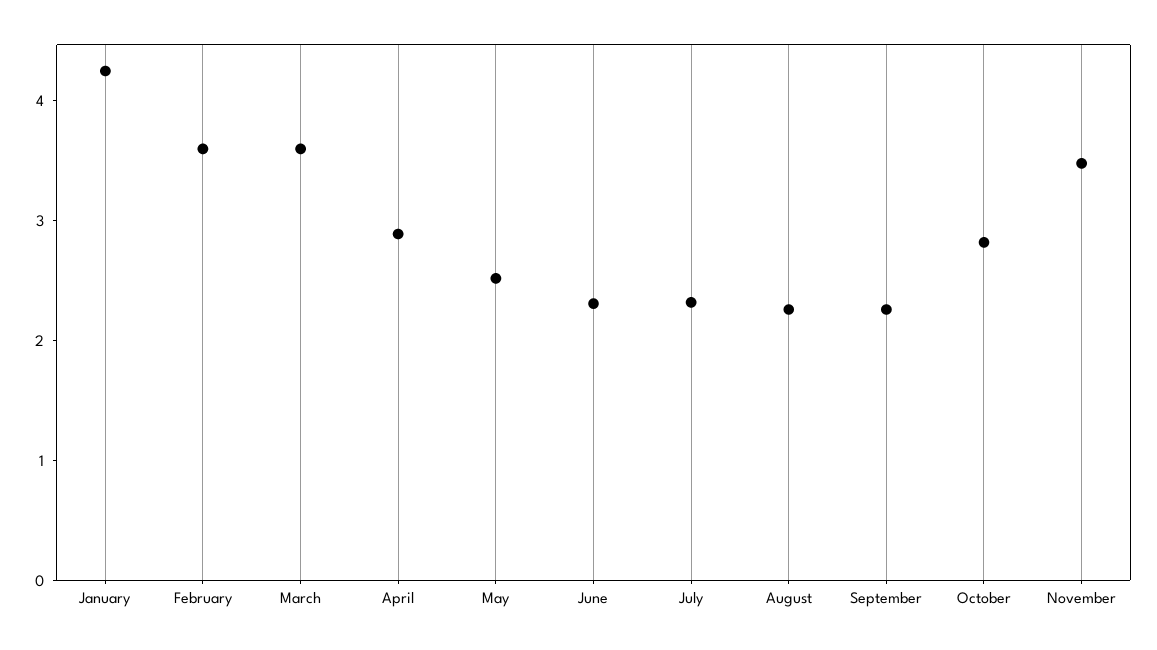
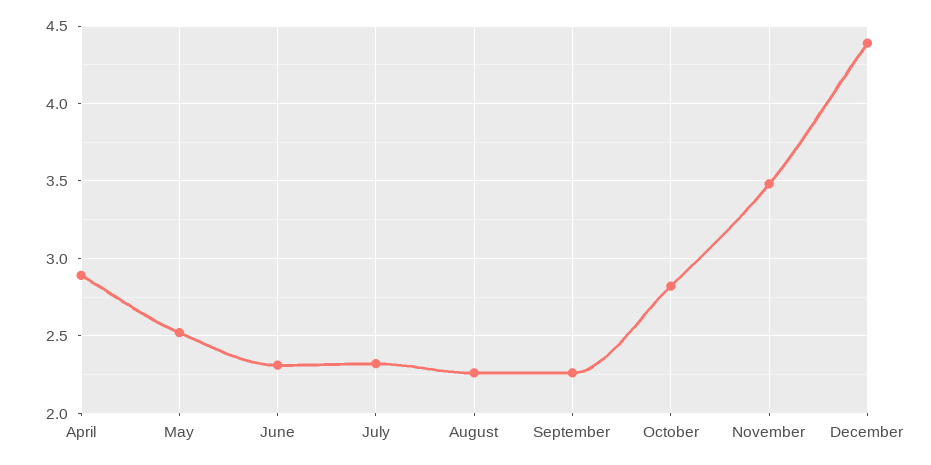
January: 4.2 -> none
February: 3.6 -> none
March: 3.6 -> none
December: none -> 4.4

